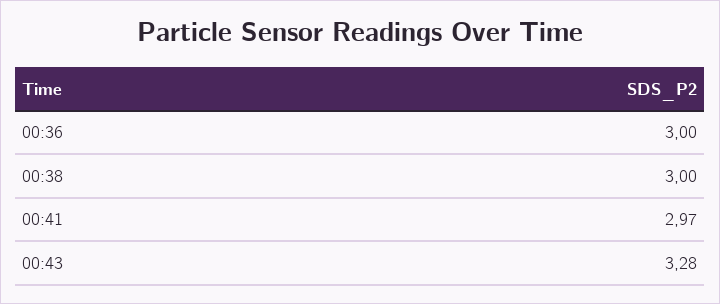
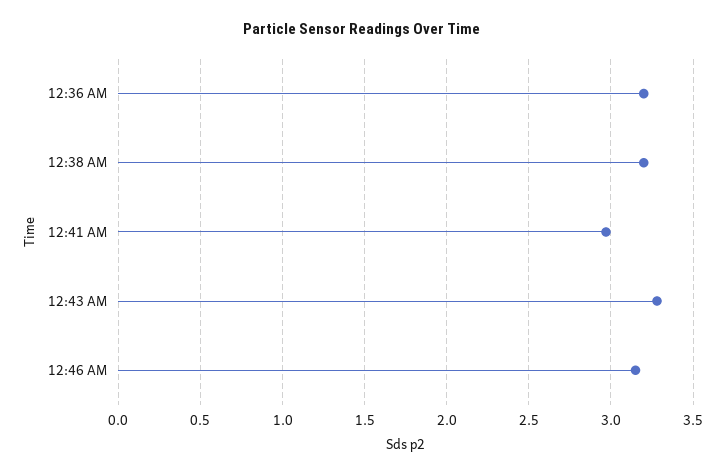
00:36: 3 -> 3.2
00:38: 3 -> 3.2
12:46 AM: none -> 3.15

